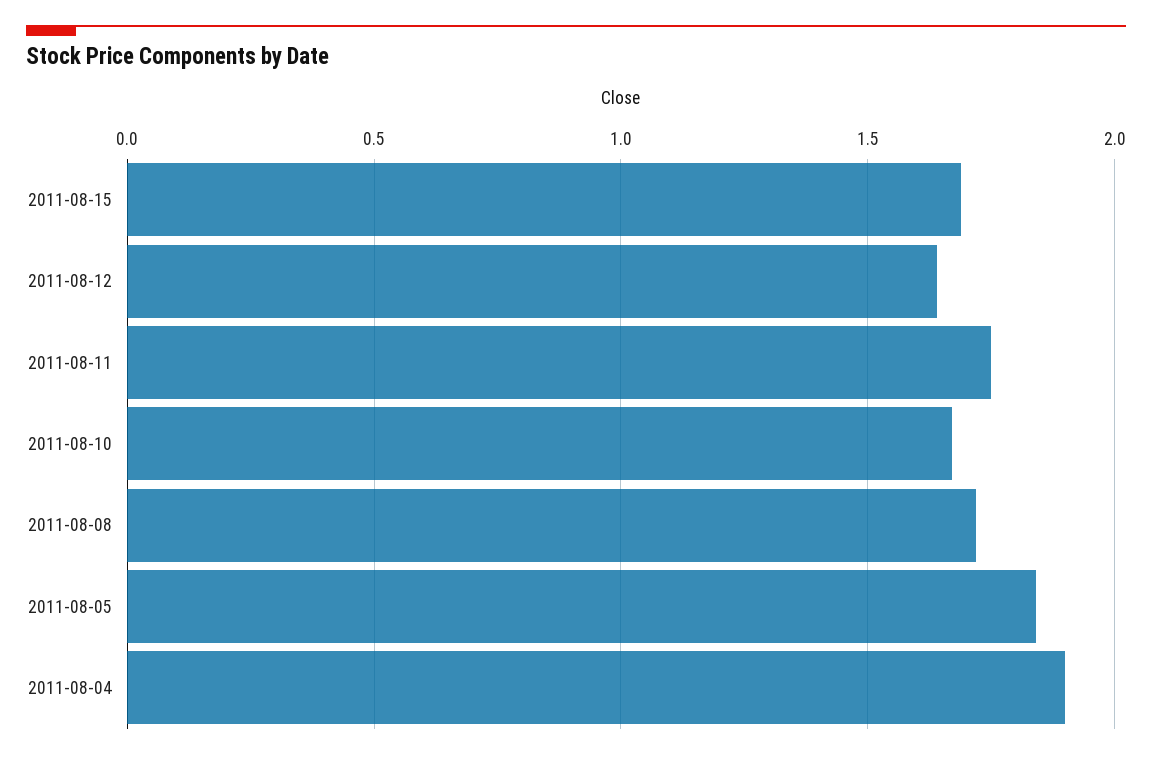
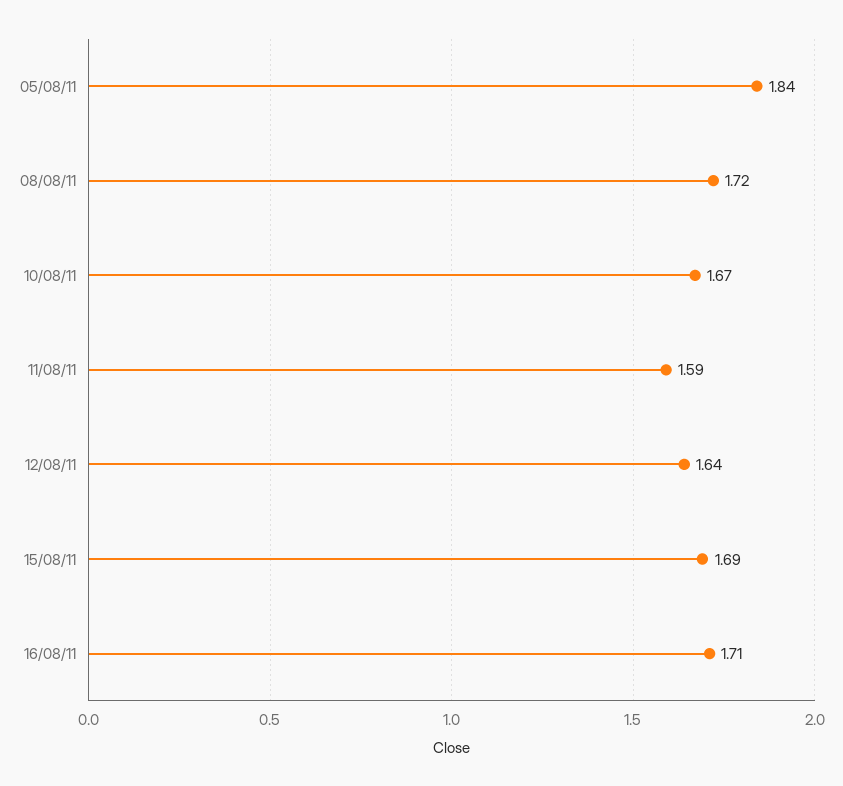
2011-08-11: 1.75 -> 1.59
2011-08-04: 1.9 -> none
16/08/11: none -> 1.71

